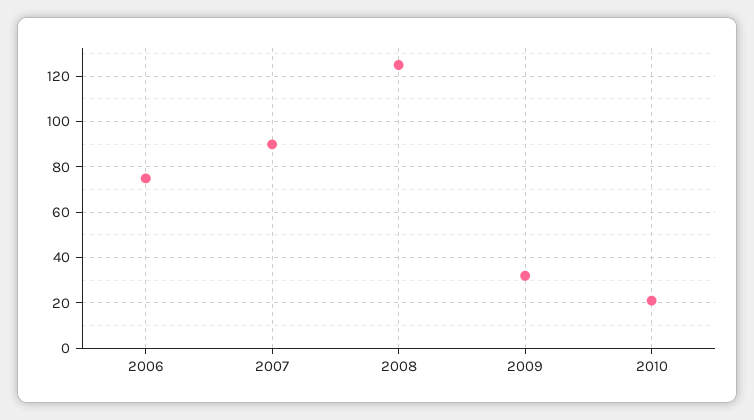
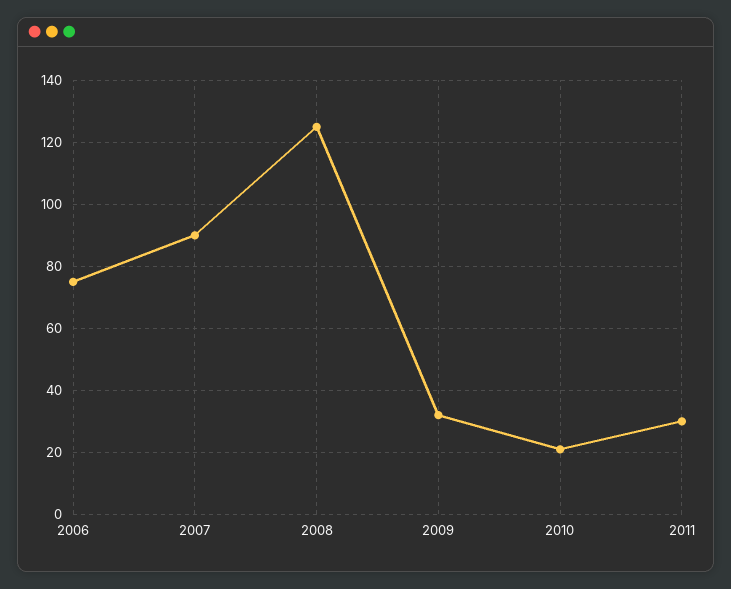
2011: none -> 30

